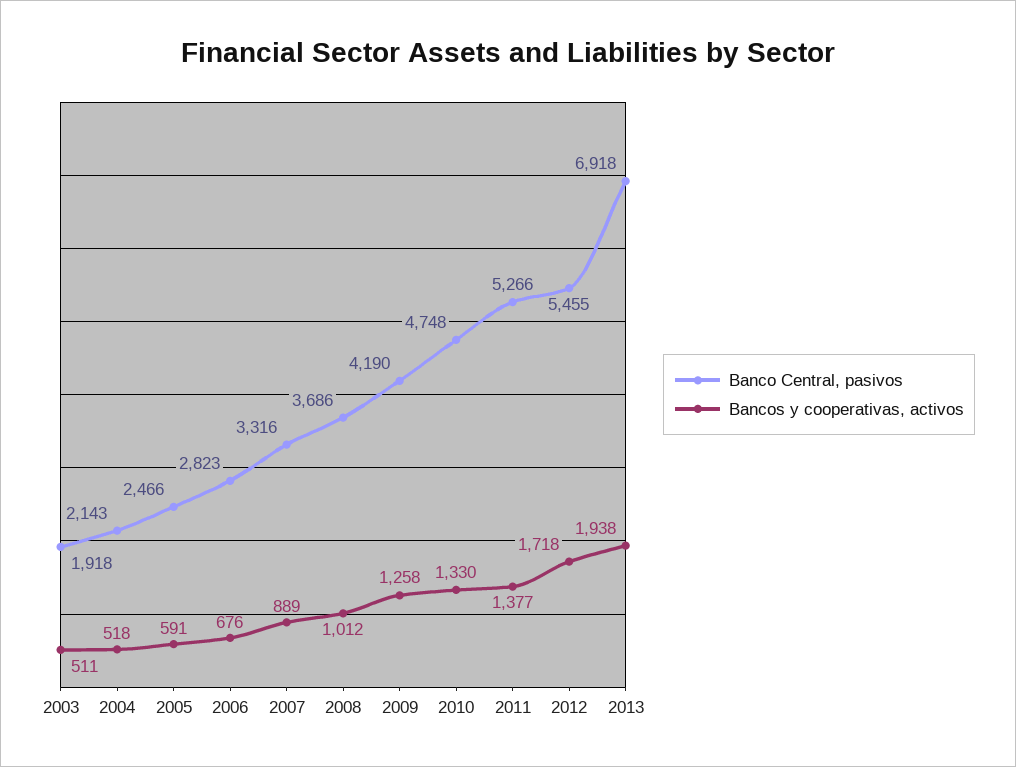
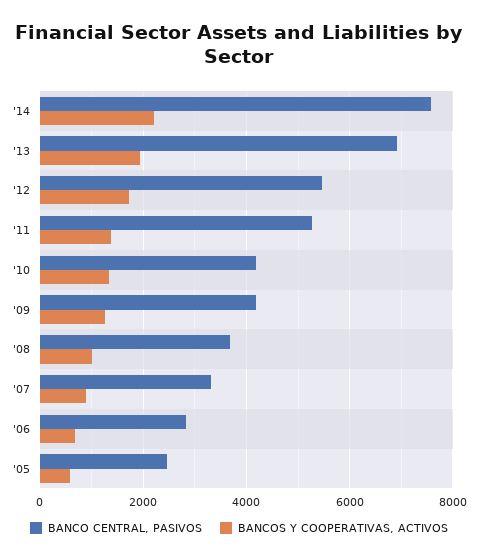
Banco Central, pasivos, 2003: 1918 -> none
Bancos y cooperativas, activos, 2003: 511 -> none
Banco Central, pasivos, 2004: 2143 -> none
Bancos y cooperativas, activos, 2004: 518 -> none
Banco Central, pasivos, 2010: 4748 -> 4200
Banco Central, pasivos, '14: none -> 7600
Bancos y cooperativas, activos, '14: none -> 2200

